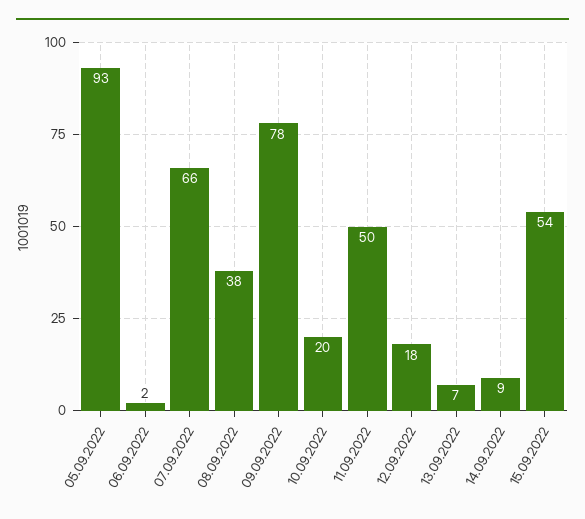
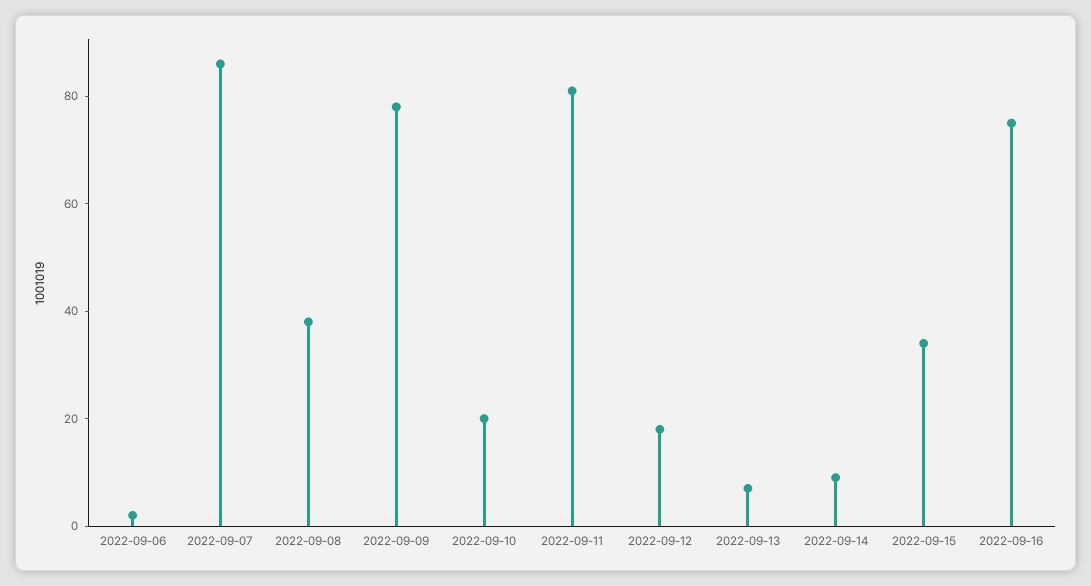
05.09.2022: 93 -> none
07.09.2022: 66 -> 85
11.09.2022: 50 -> 80
15.09.2022: 54 -> 35
2022-09-16: none -> 75

